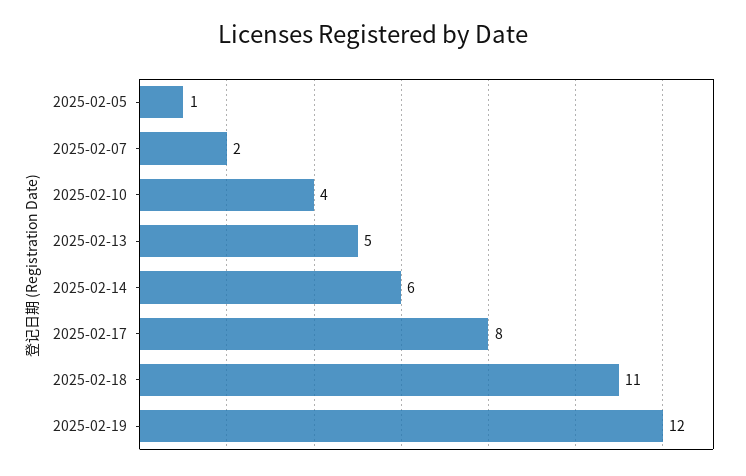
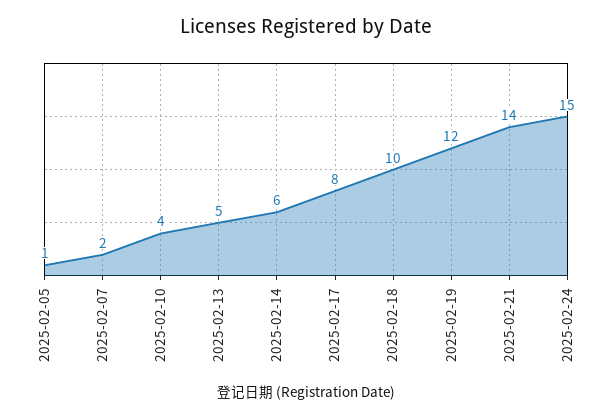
2025-02-18: 11 -> 10
2025-02-21: none -> 14
2025-02-24: none -> 15

